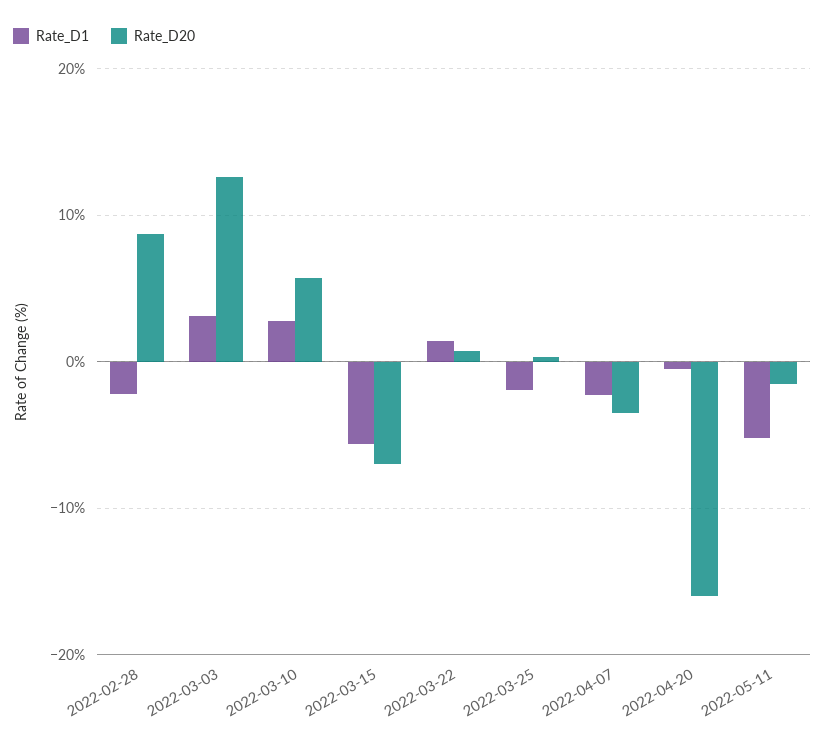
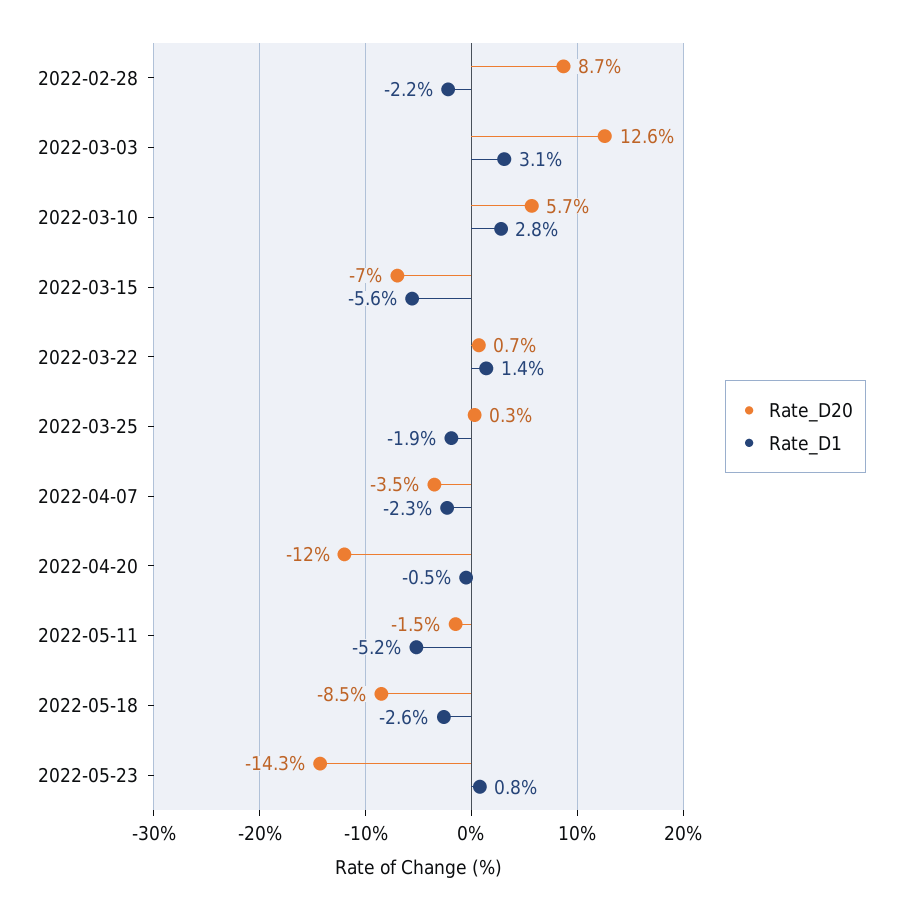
Rate_D20, 2022-04-20: -16 -> -12
Rate_D20, 2022-05-18: none -> -8.5
Rate_D1, 2022-05-18: none -> -2.6
Rate_D20, 2022-05-23: none -> -14.3
Rate_D1, 2022-05-23: none -> 0.8

